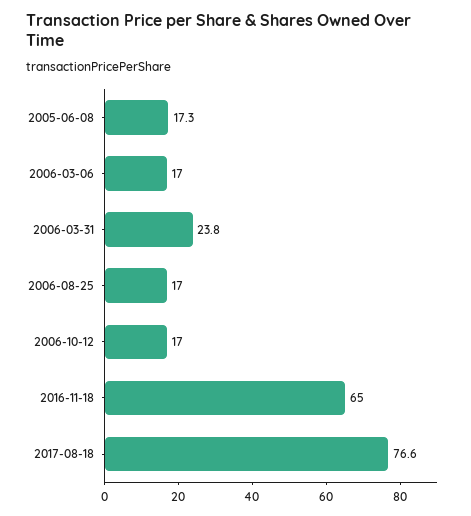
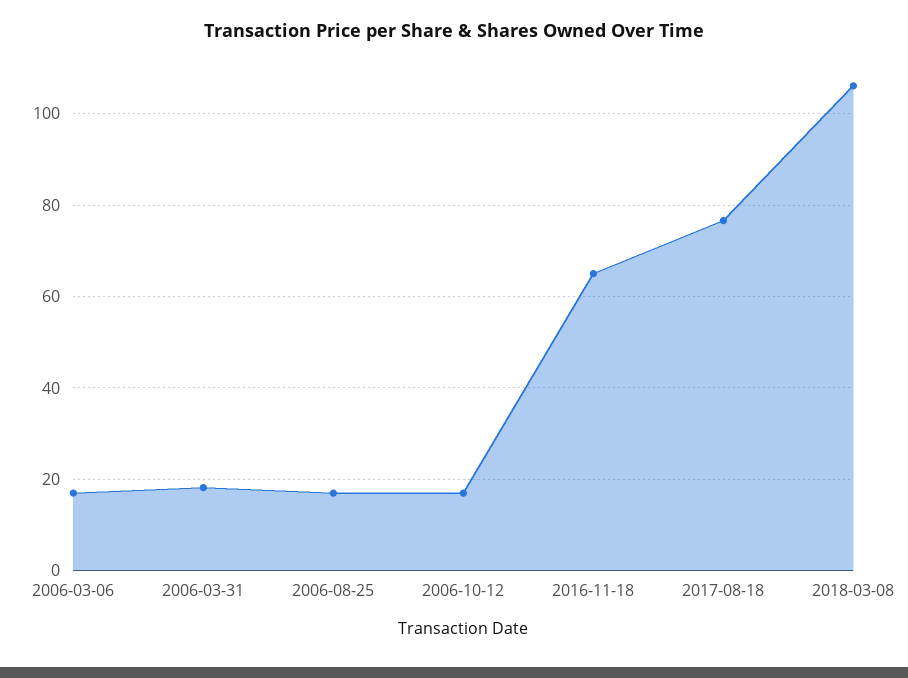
2005-06-08: 17.3 -> none
2006-03-31: 23.8 -> 18
2018-03-08: none -> 106

